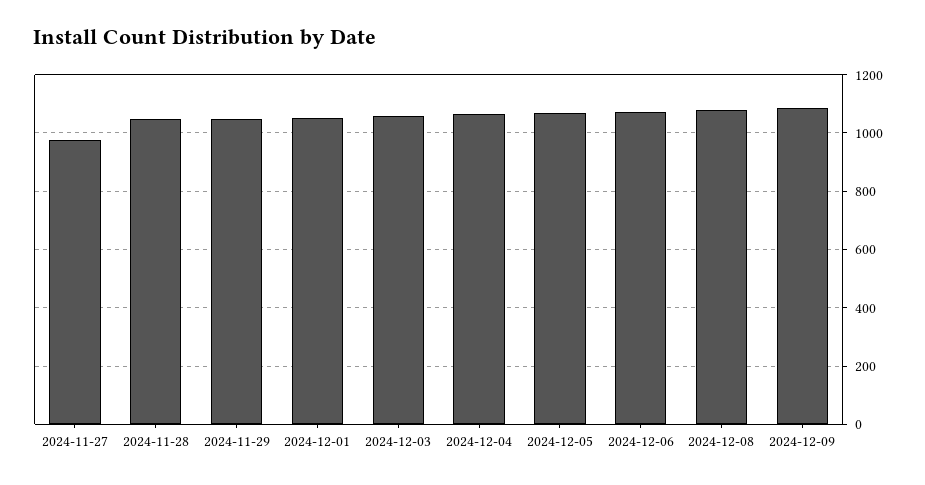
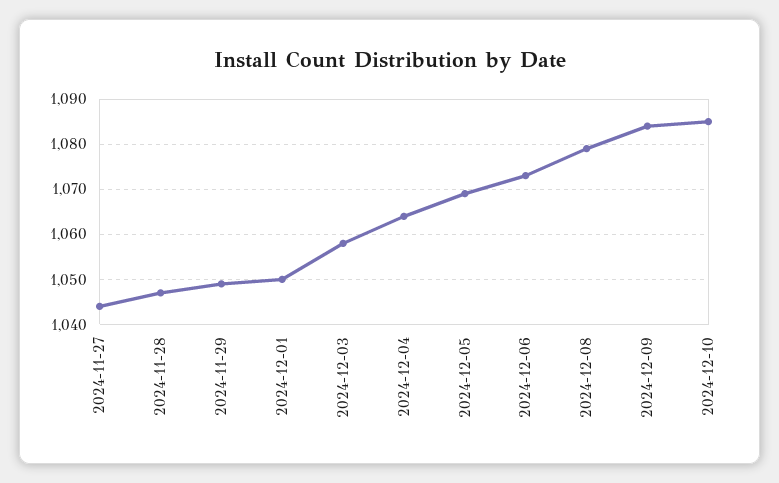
2024-11-27: 975 -> 1045
2024-12-10: none -> 1085

